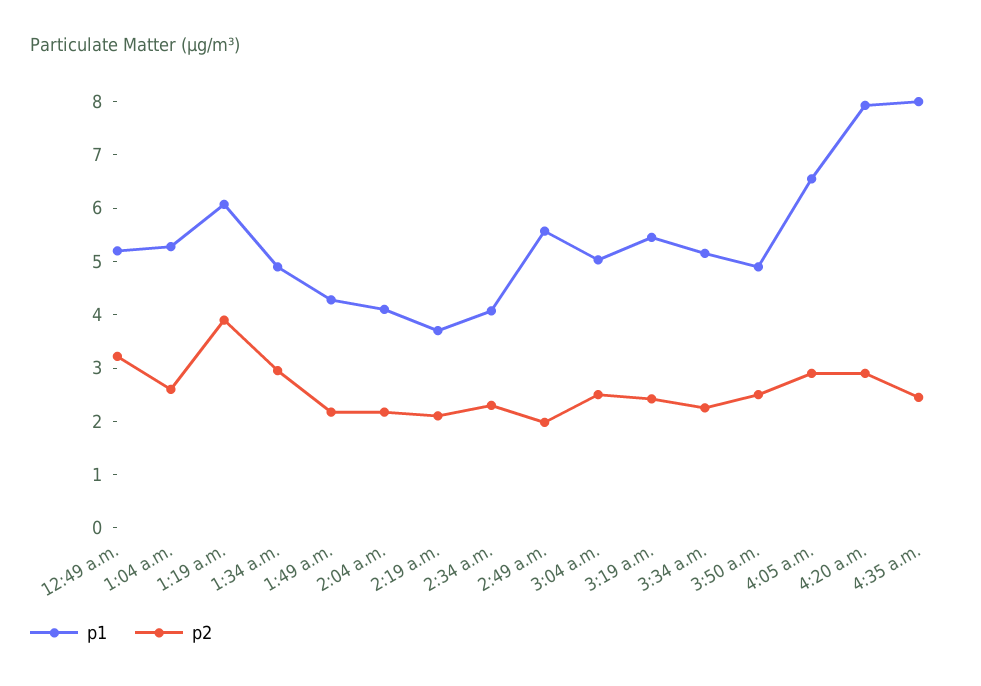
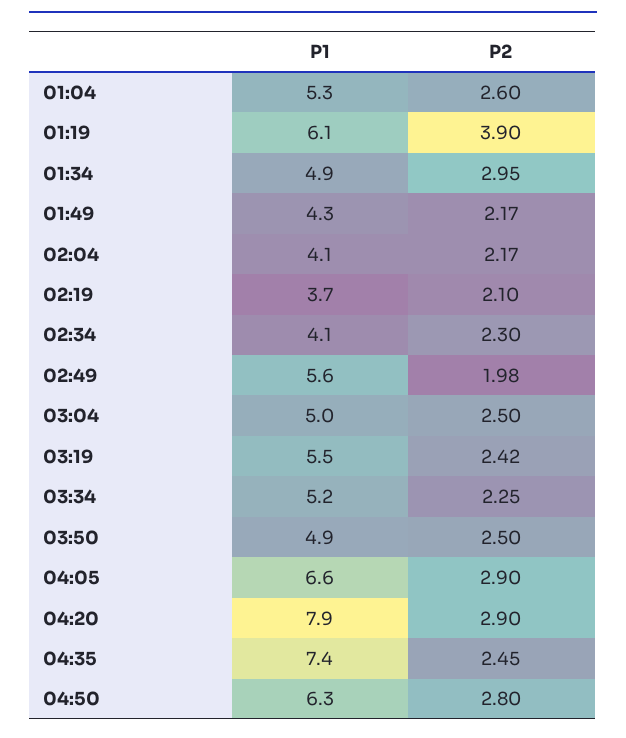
p1, 12:49 a.m.: 5.2 -> none
p2, 12:49 a.m.: 3.2 -> none
p1, 4:35 a.m.: 8 -> 7.4
p1, 04:50: none -> 6.3
p2, 04:50: none -> 2.8

